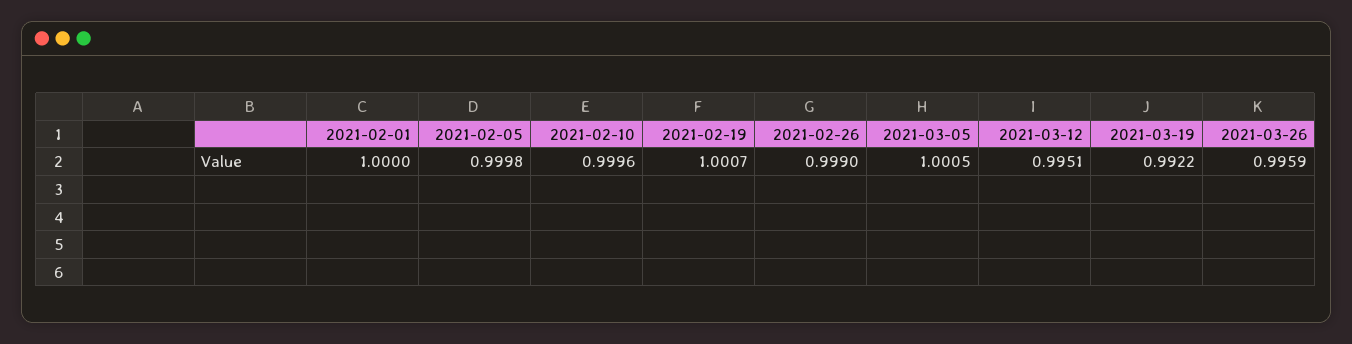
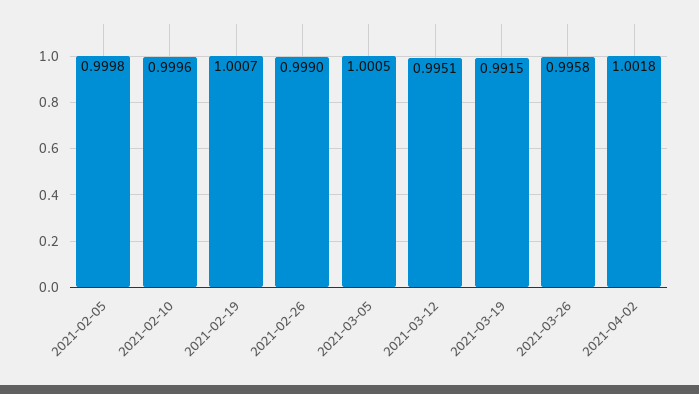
2021-02-01: 1 -> none
2021-03-19: 0.9922 -> 0.9915
2021-03-26: 0.9959 -> 0.9958
2021-04-02: none -> 1.0018

